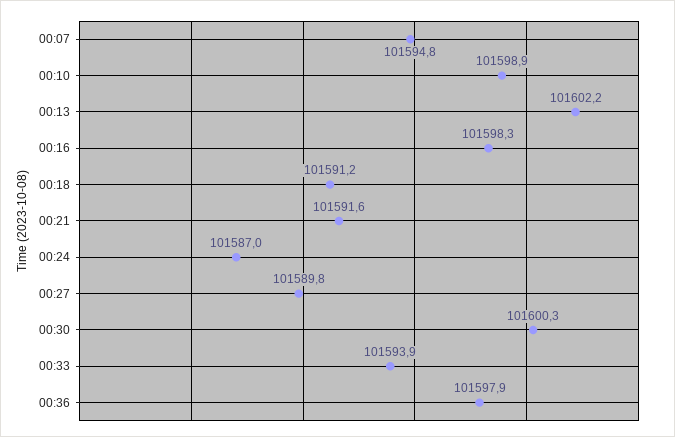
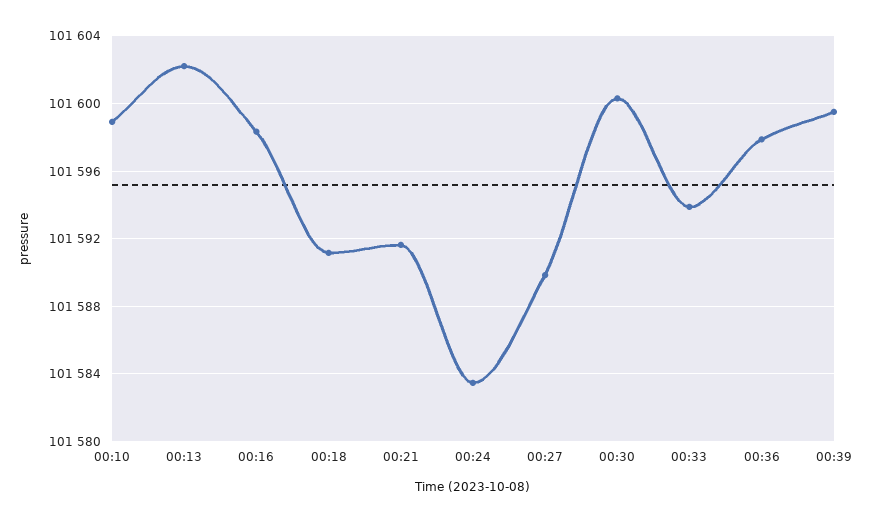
00:07: 101594.8 -> none
00:24: 101587 -> 101583.5
00:39: none -> 101599.5

